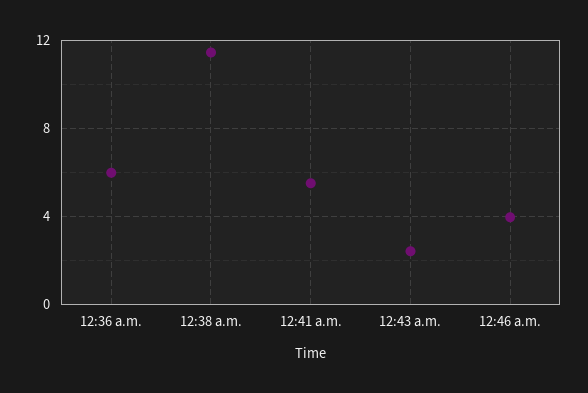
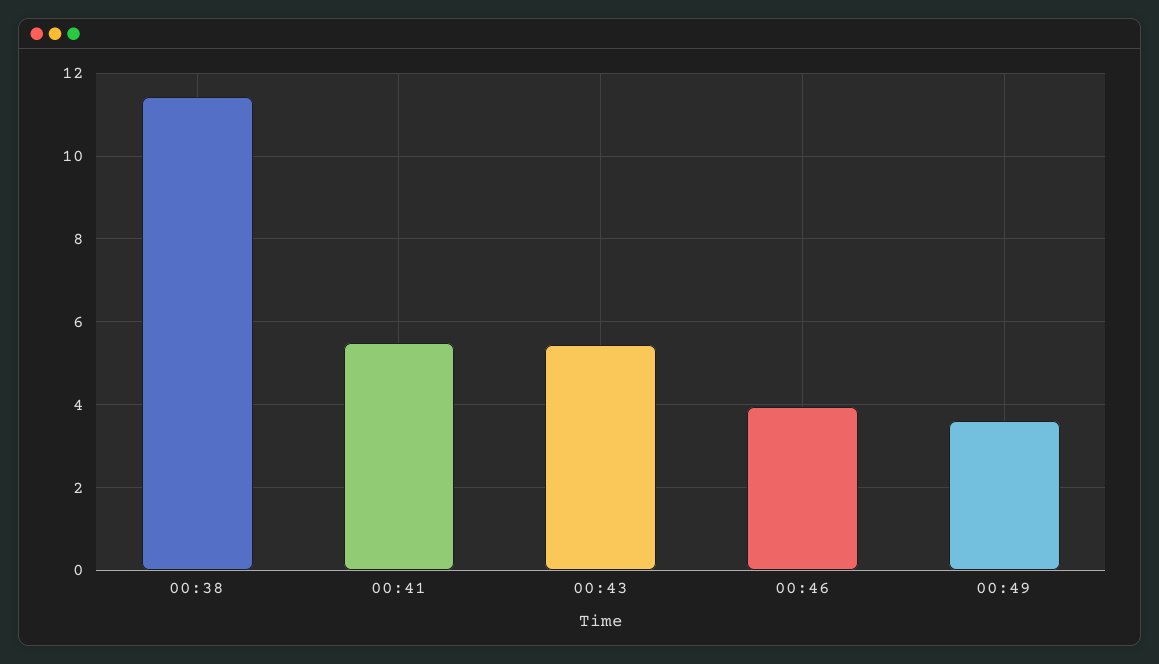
12:36 a.m.: 6 -> none
12:43 a.m.: 2.5 -> 5.4
00:49: none -> 3.6

